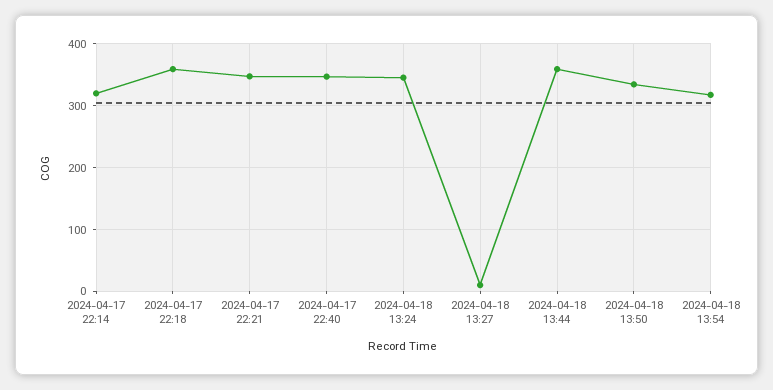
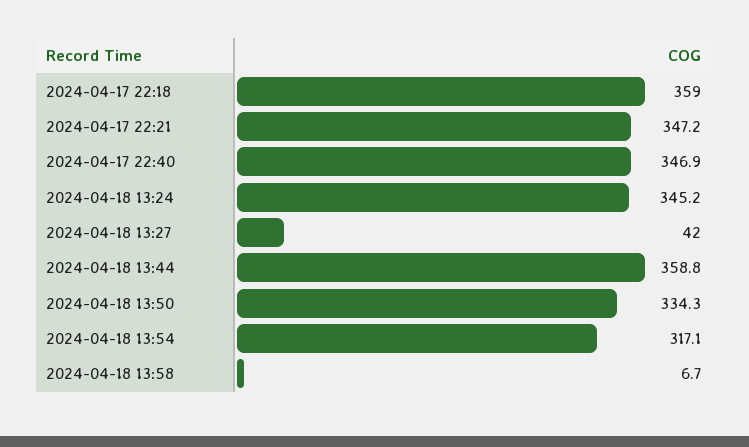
2024-04-17 22:14: 320 -> none
2024-04-18 13:27: 10 -> 42
2024-04-18 13:58: none -> 6.7

